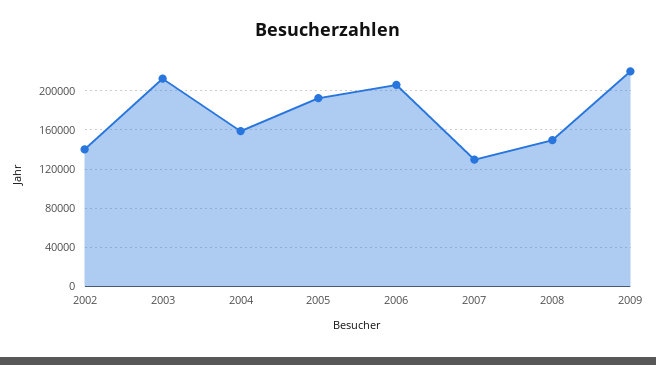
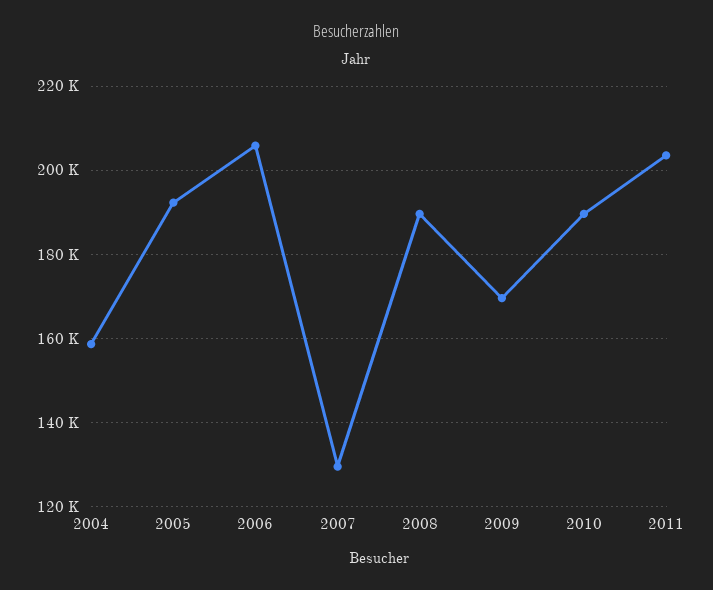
2002: 140000 -> none
2003: 210000 -> none
2008: 150000 -> 190000
2009: 220000 -> 170000
2010: none -> 190000
2011: none -> 204000

